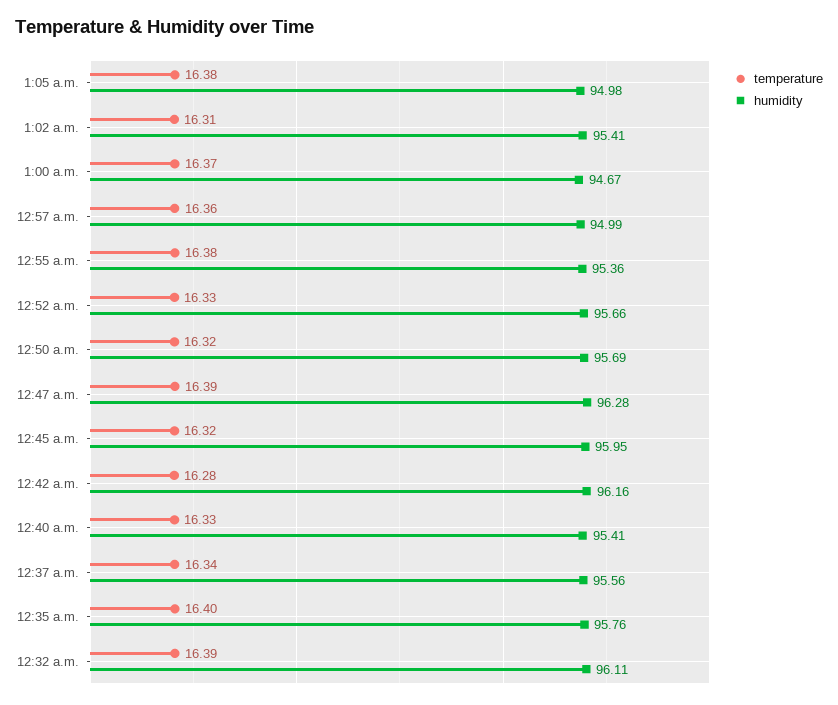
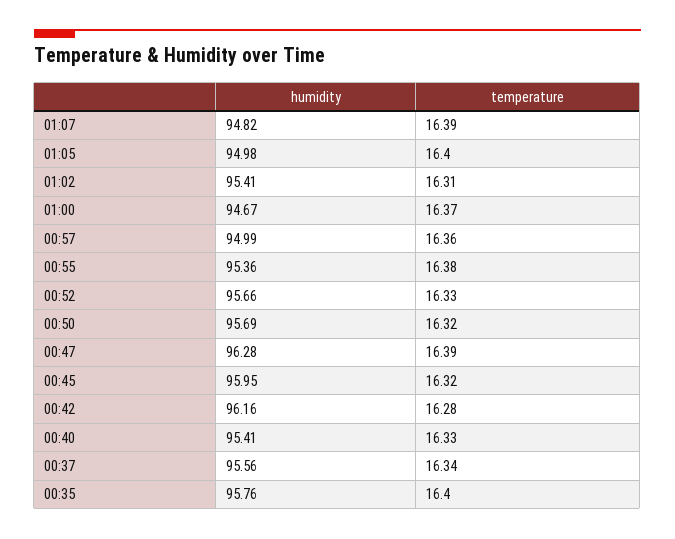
temperature, 1:05 a.m.: 16.38 -> 16.4
temperature, 12:32 a.m.: 16.39 -> none
humidity, 12:32 a.m.: 96.11 -> none
humidity, 01:07: none -> 94.82
temperature, 01:07: none -> 16.39

